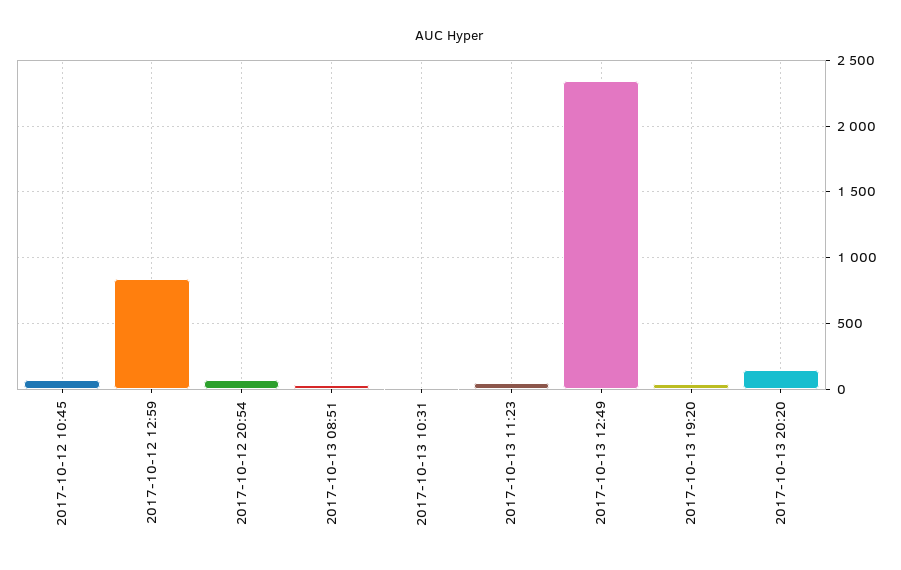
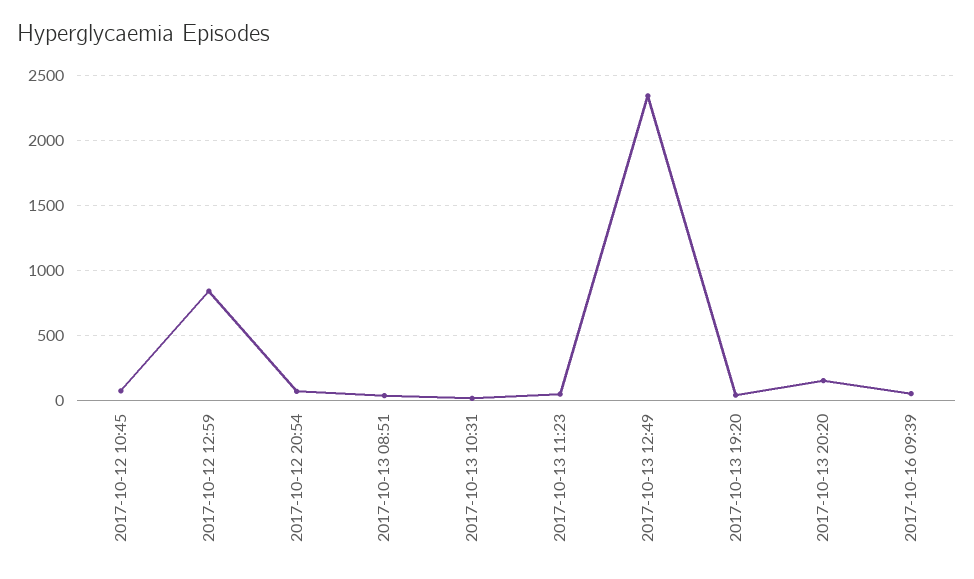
2017-10-16 09:39: none -> 50

